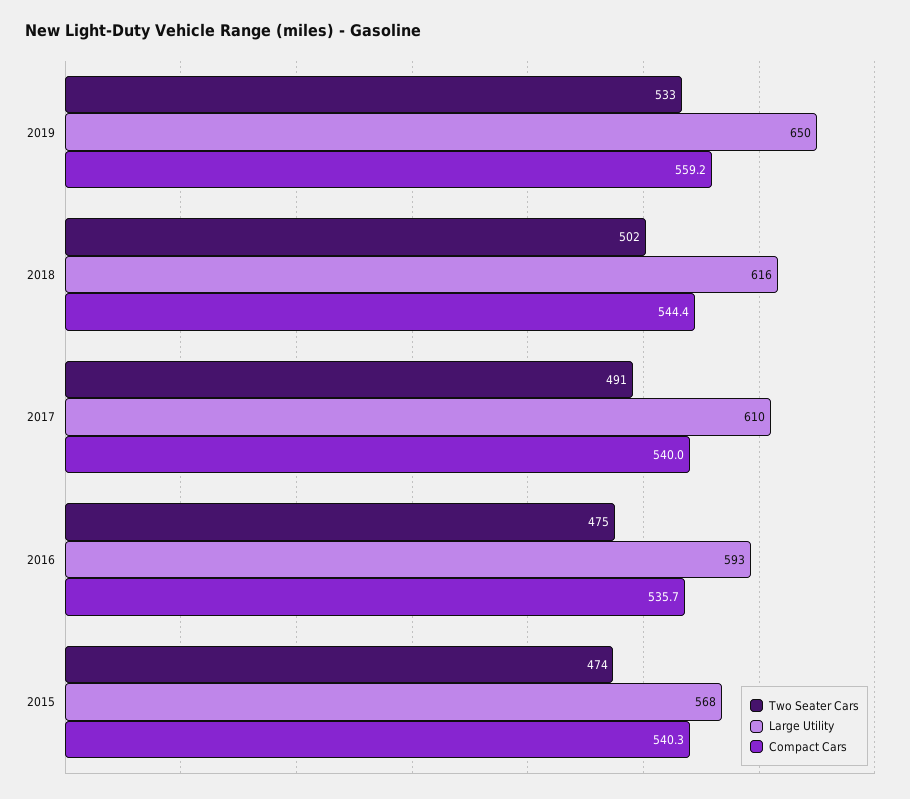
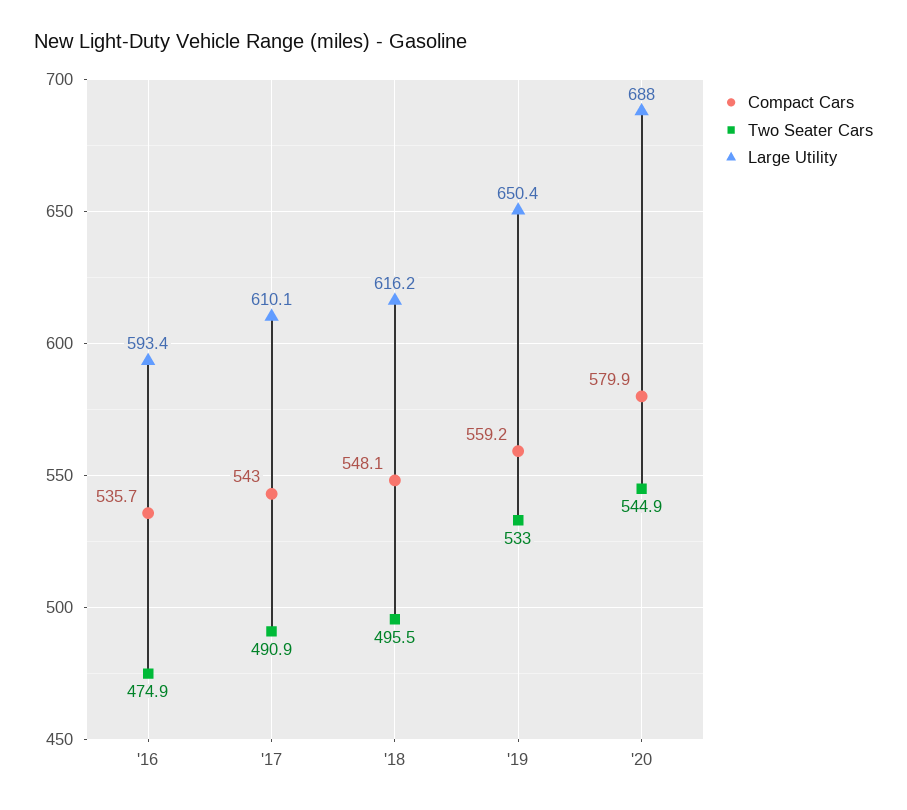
Two Seater Cars, 2018: 502 -> 495.5
Compact Cars, 2018: 544.4 -> 548.1
Compact Cars, 2017: 540 -> 543
Two Seater Cars, 2015: 474 -> none
Large Utility, 2015: 568 -> none
Compact Cars, 2015: 540.3 -> none
Compact Cars, '20: none -> 579.9
Two Seater Cars, '20: none -> 544.9
Large Utility, '20: none -> 688

